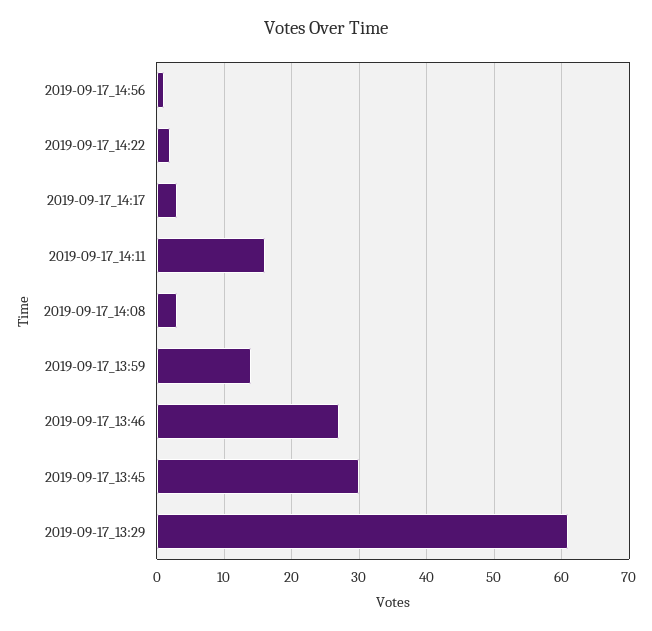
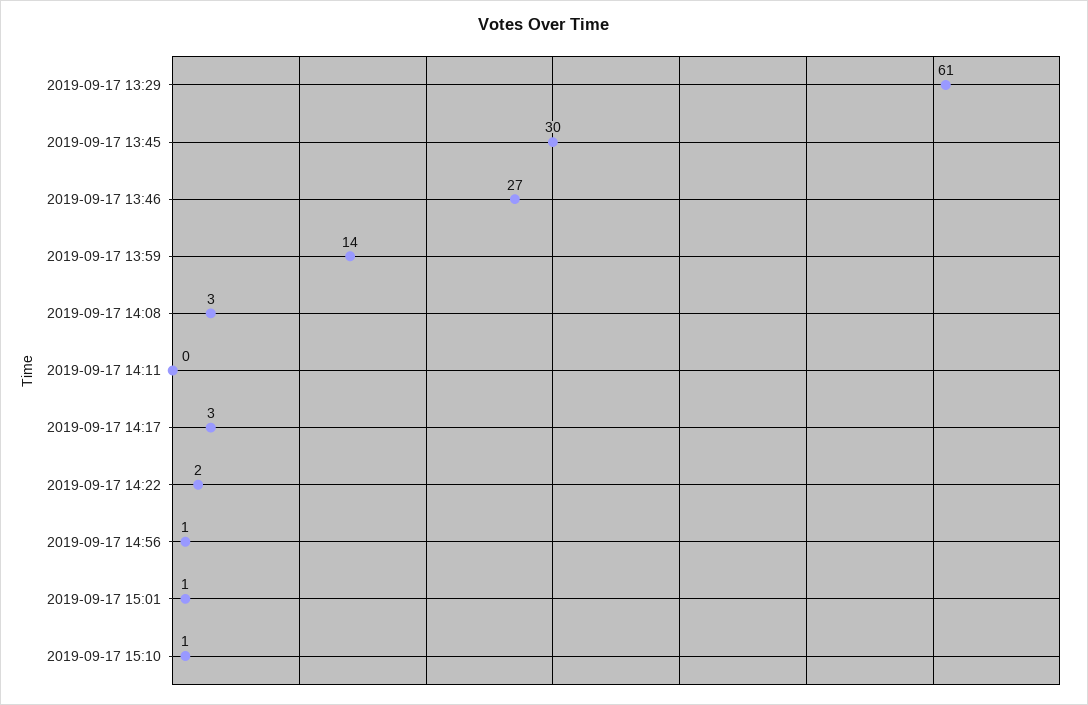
2019-09-17_14:11: 16 -> 0
2019-09-17 15:01: none -> 1
2019-09-17 15:10: none -> 1

